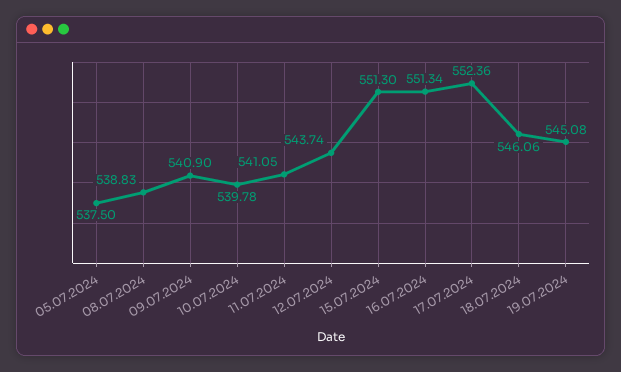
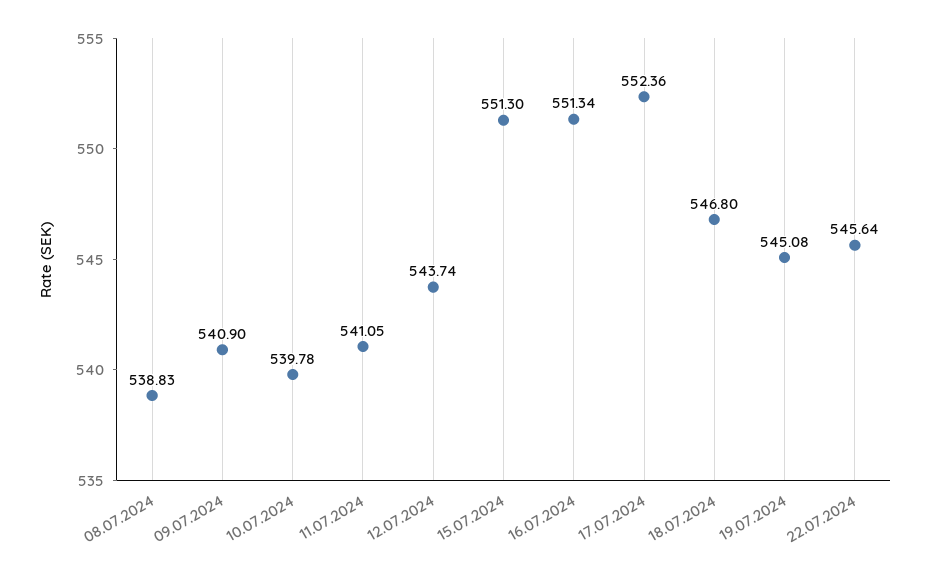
05.07.2024: 537.5 -> none
18.07.2024: 546.06 -> 546.8
22.07.2024: none -> 545.64

